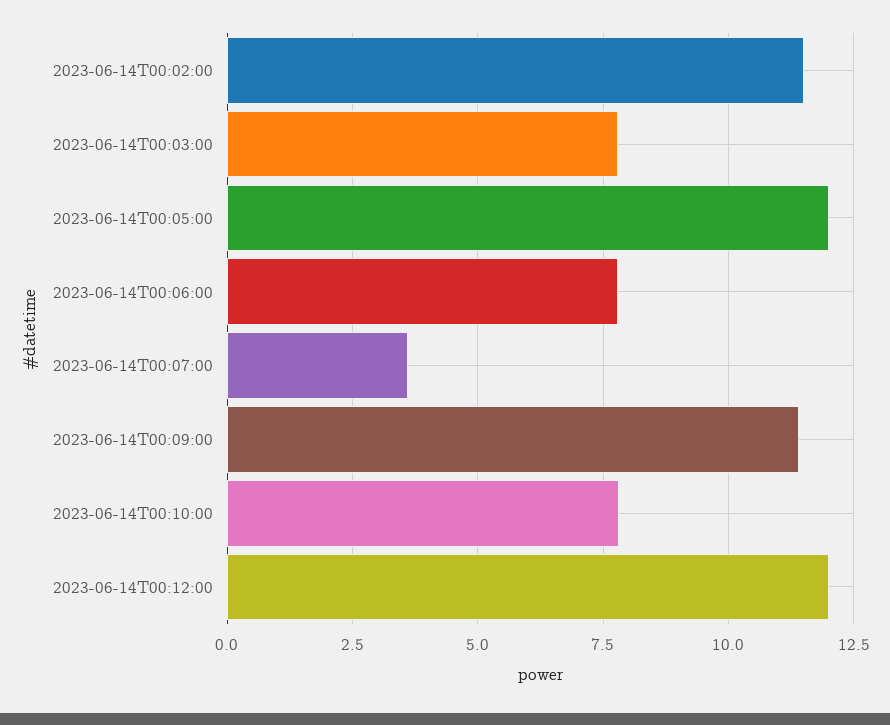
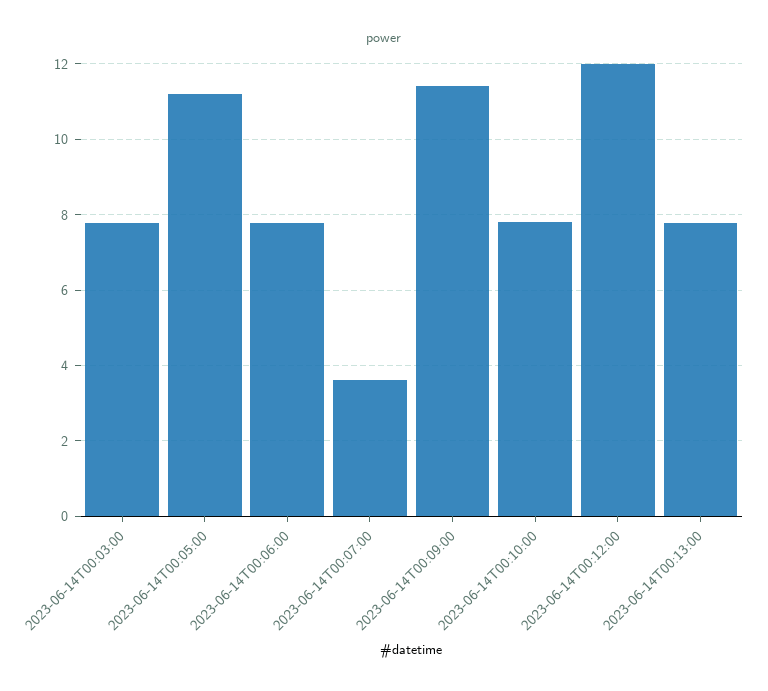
2023-06-14T00:02:00: 11.5 -> none
2023-06-14T00:05:00: 12 -> 11.2
2023-06-14T00:13:00: none -> 7.8

